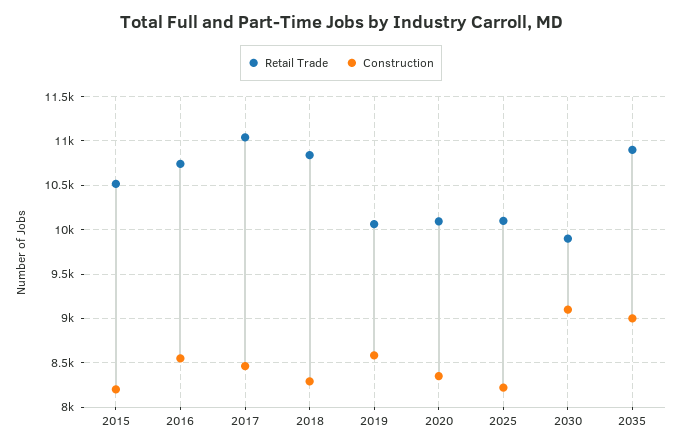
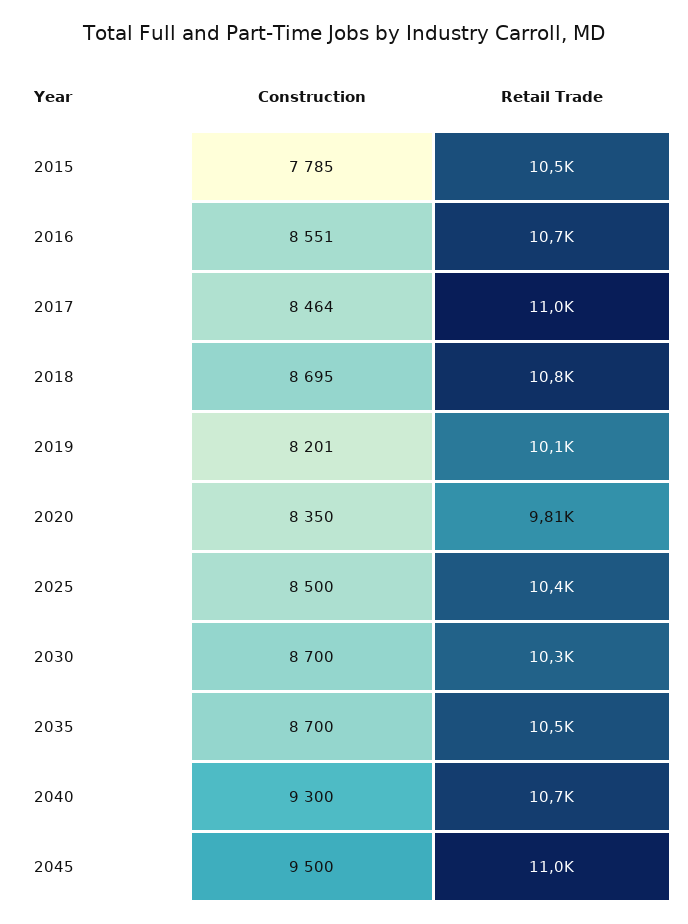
Construction, 2015: 8200 -> 7785
Construction, 2018: 8300 -> 8695
Construction, 2019: 8600 -> 8201
Retail Trade, 2020: 10100 -> 9810
Retail Trade, 2025: 10100 -> 10400
Construction, 2025: 8200 -> 8500
Retail Trade, 2030: 9900 -> 10300
Construction, 2030: 9100 -> 8700
Retail Trade, 2035: 10900 -> 10500
Construction, 2035: 9000 -> 8700
Construction, 2040: none -> 9300
Retail Trade, 2040: none -> 10700
Construction, 2045: none -> 9500
Retail Trade, 2045: none -> 11000

